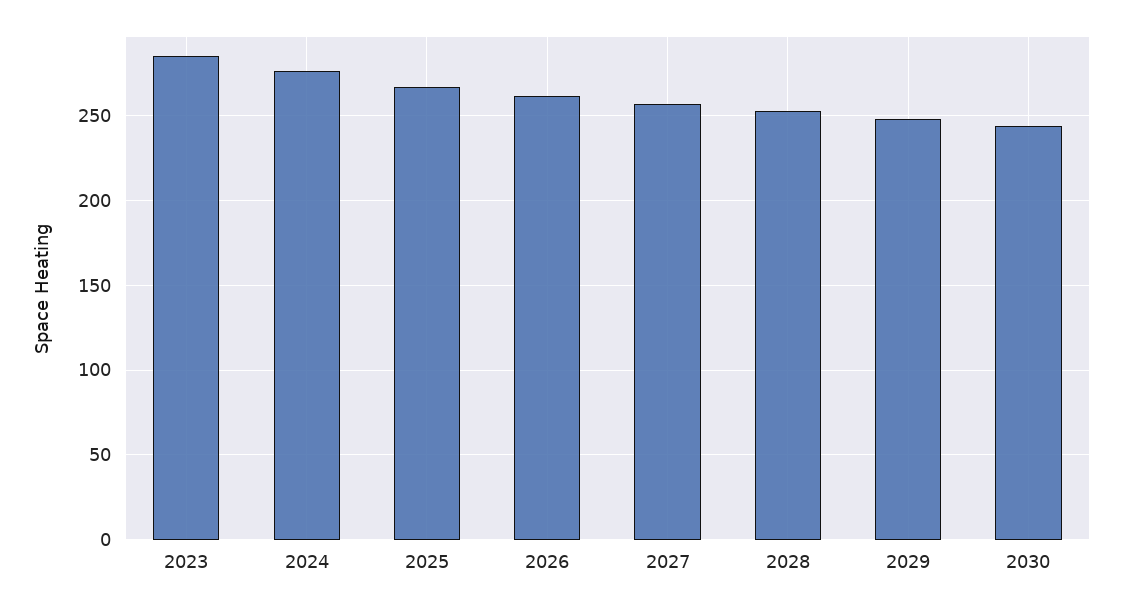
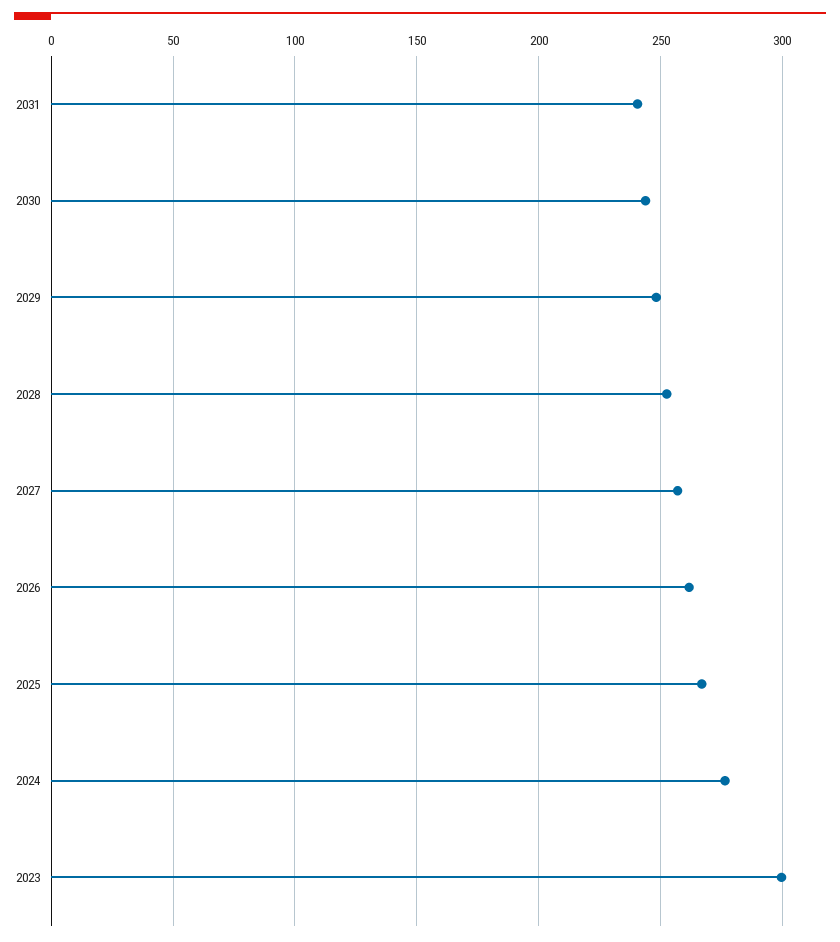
2023: 285 -> 300
2031: none -> 240

